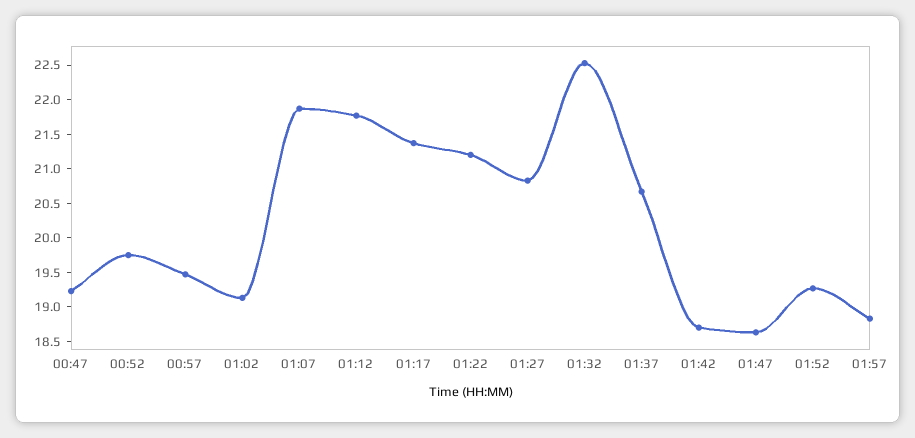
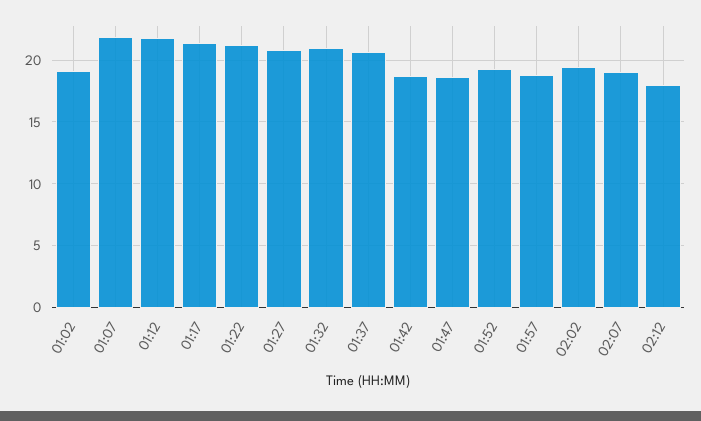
00:47: 19.25 -> none
00:52: 19.75 -> none
00:57: 19.5 -> none
01:32: 22.5 -> 21
02:02: none -> 19.5
02:07: none -> 19
02:12: none -> 18

